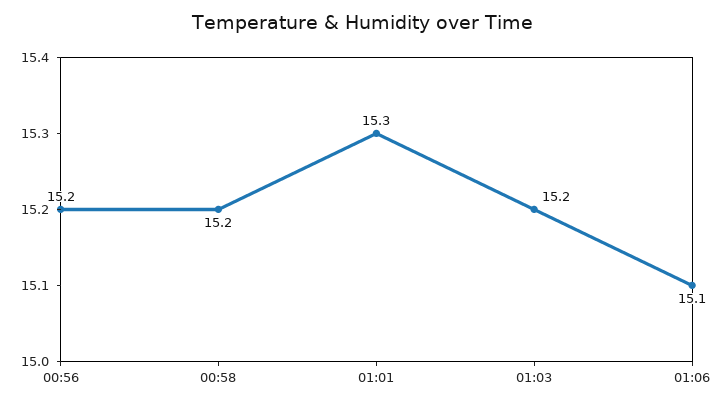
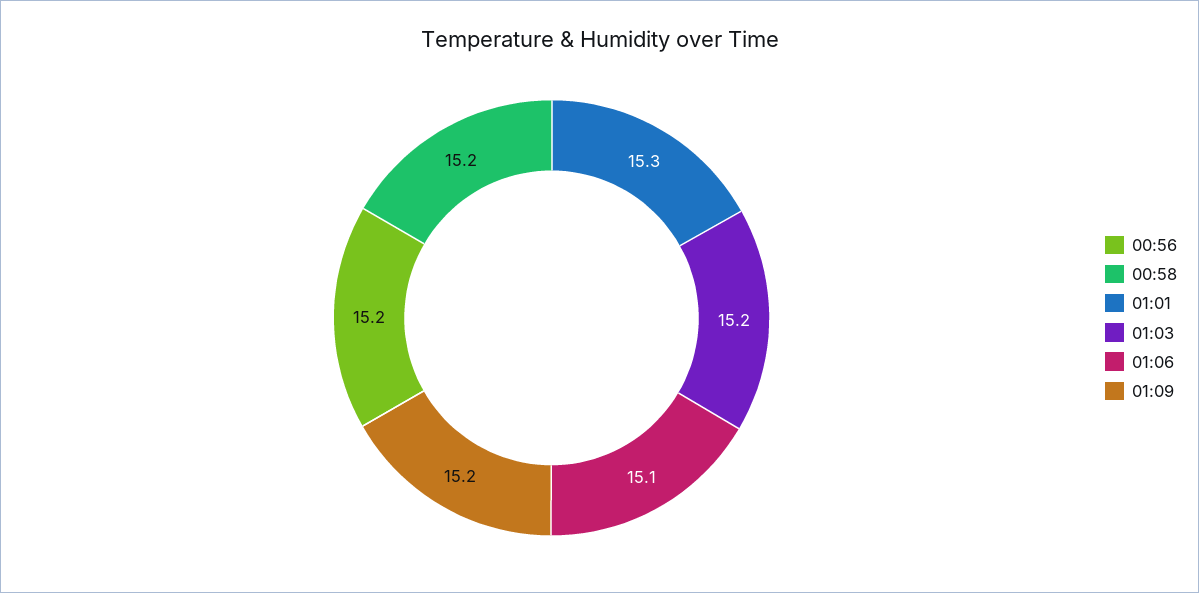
01:09: none -> 15.2

